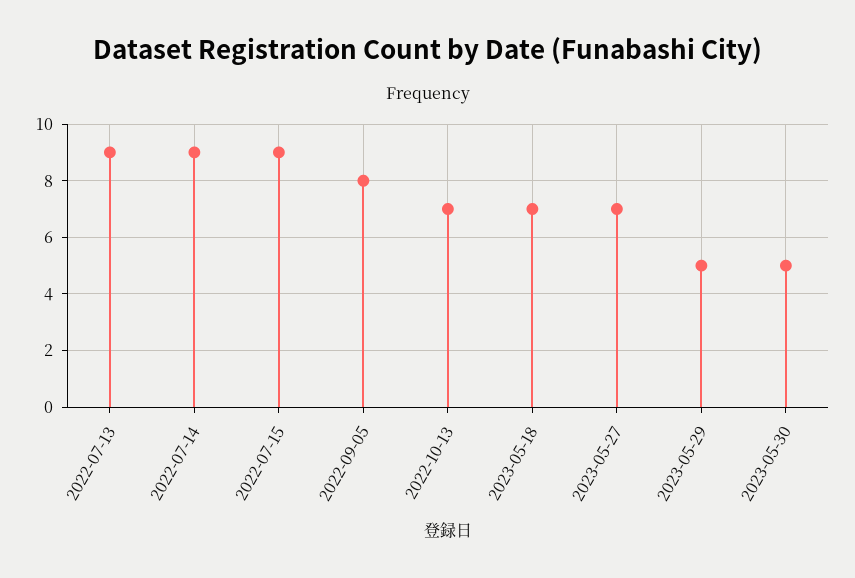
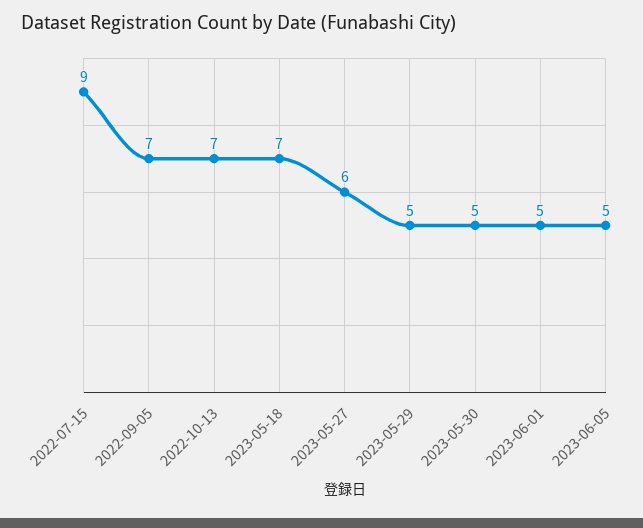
2022-07-13: 9 -> none
2022-07-14: 9 -> none
2022-09-05: 8 -> 7
2023-05-27: 7 -> 6
2023-06-01: none -> 5
2023-06-05: none -> 5

